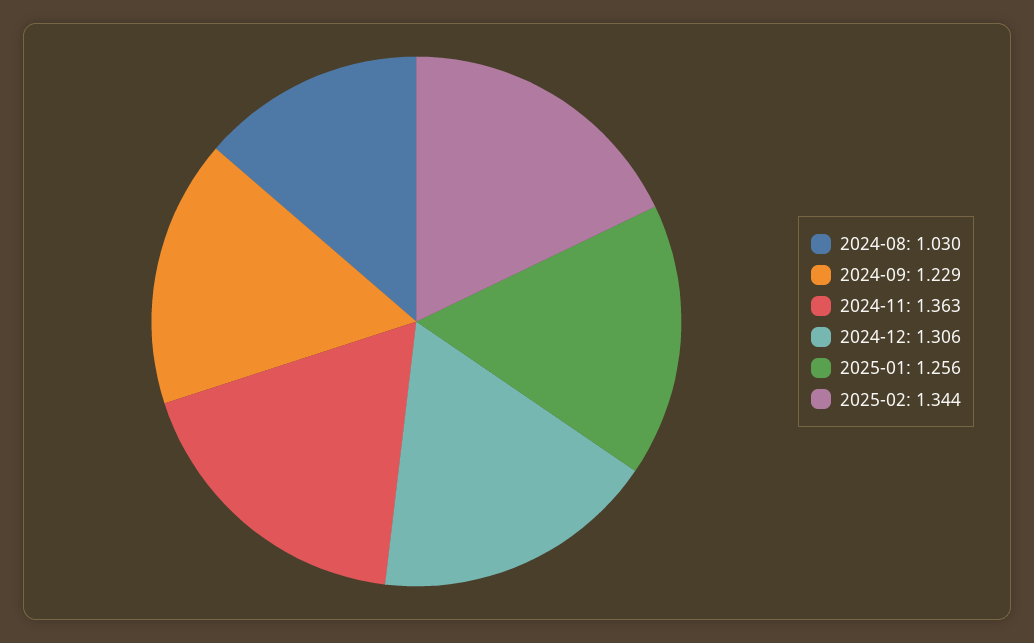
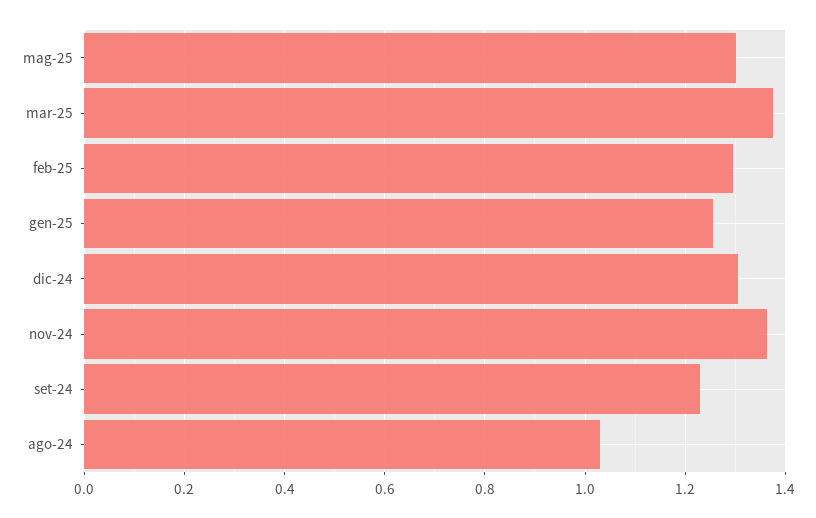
2025-02: 1.344 -> 1.3
mag-25: none -> 1.3
mar-25: none -> 1.38

